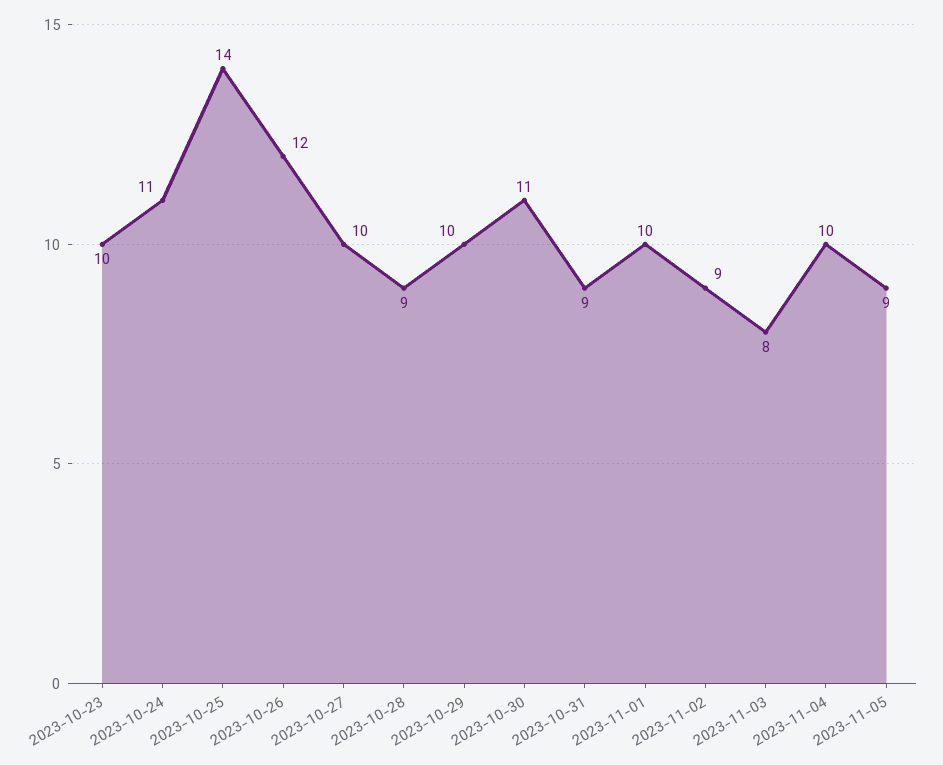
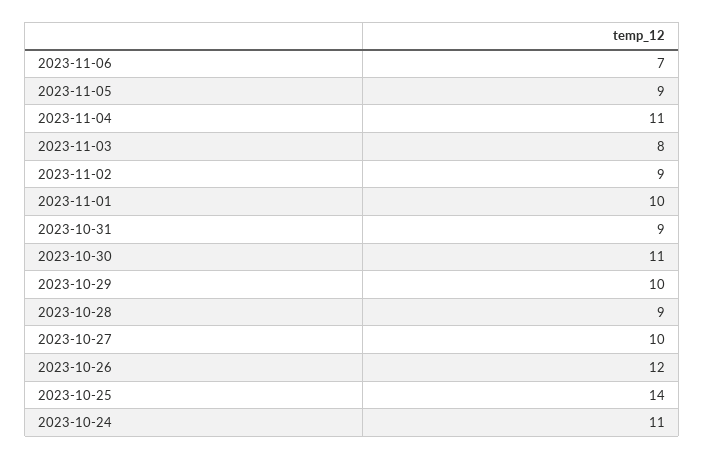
2023-10-23: 10 -> none
2023-11-04: 10 -> 11
2023-11-06: none -> 7

